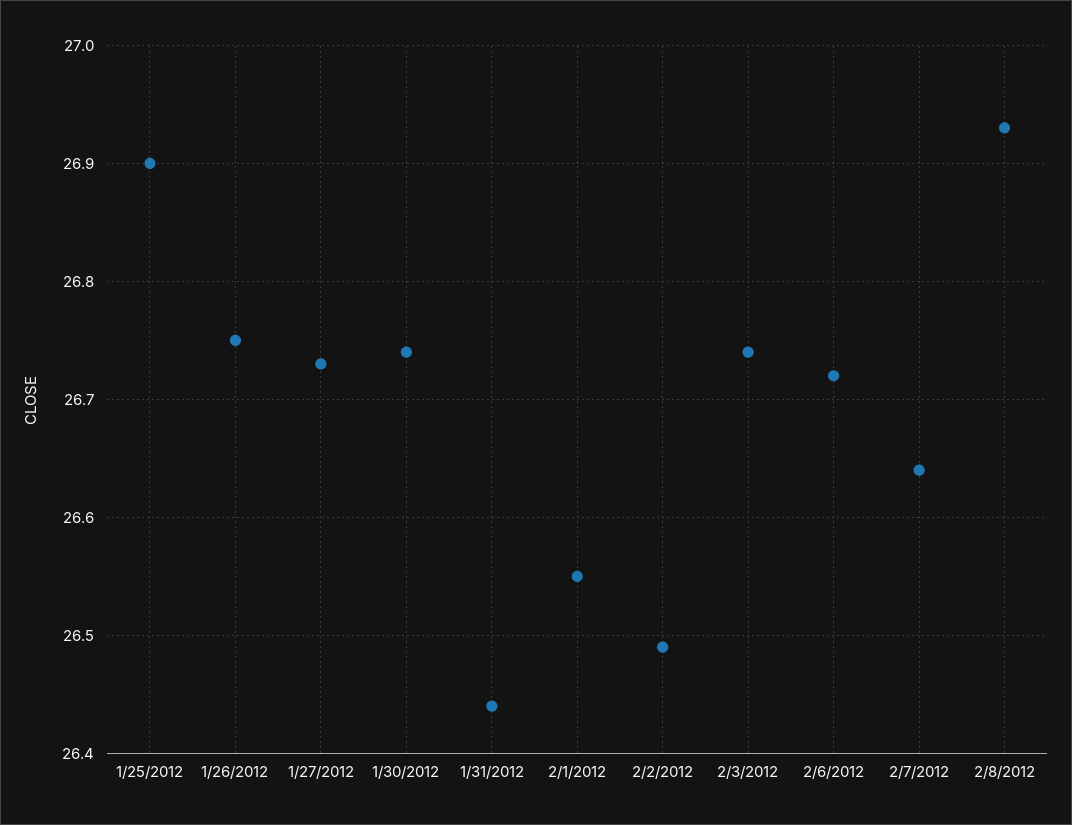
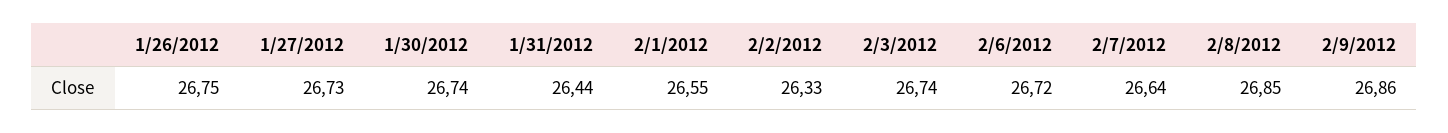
1/25/2012: 26.9 -> none
2/2/2012: 26.49 -> 26.33
2/8/2012: 26.93 -> 26.85
2/9/2012: none -> 26.86

